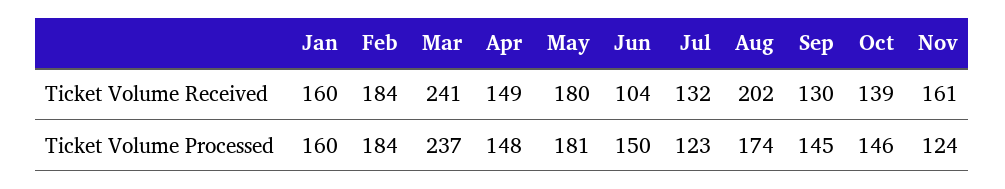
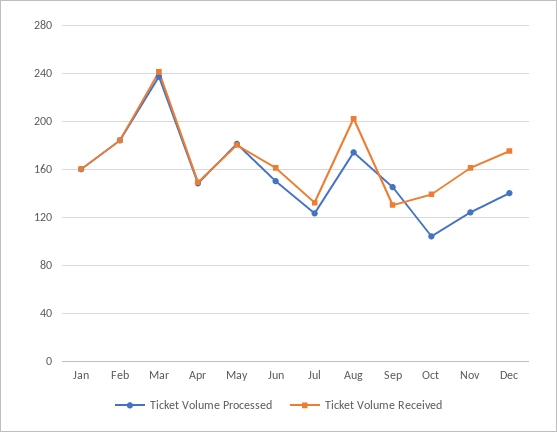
Ticket Volume Received, Jun: 104 -> 160
Ticket Volume Processed, Oct: 146 -> 105
Ticket Volume Processed, Dec: none -> 140
Ticket Volume Received, Dec: none -> 175

